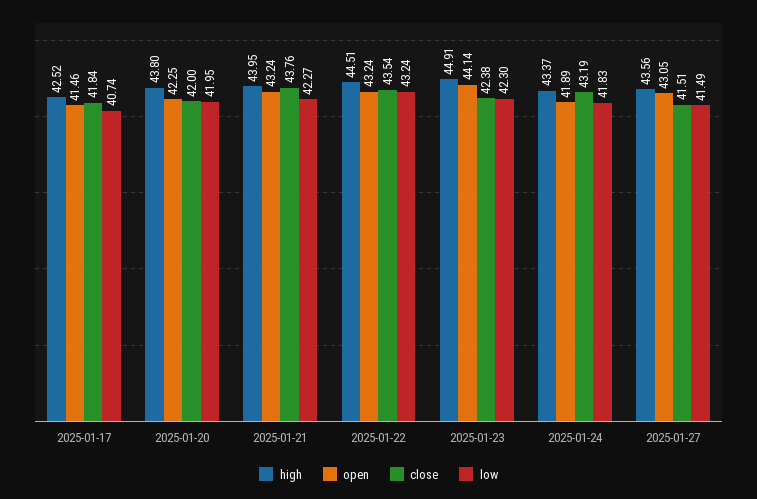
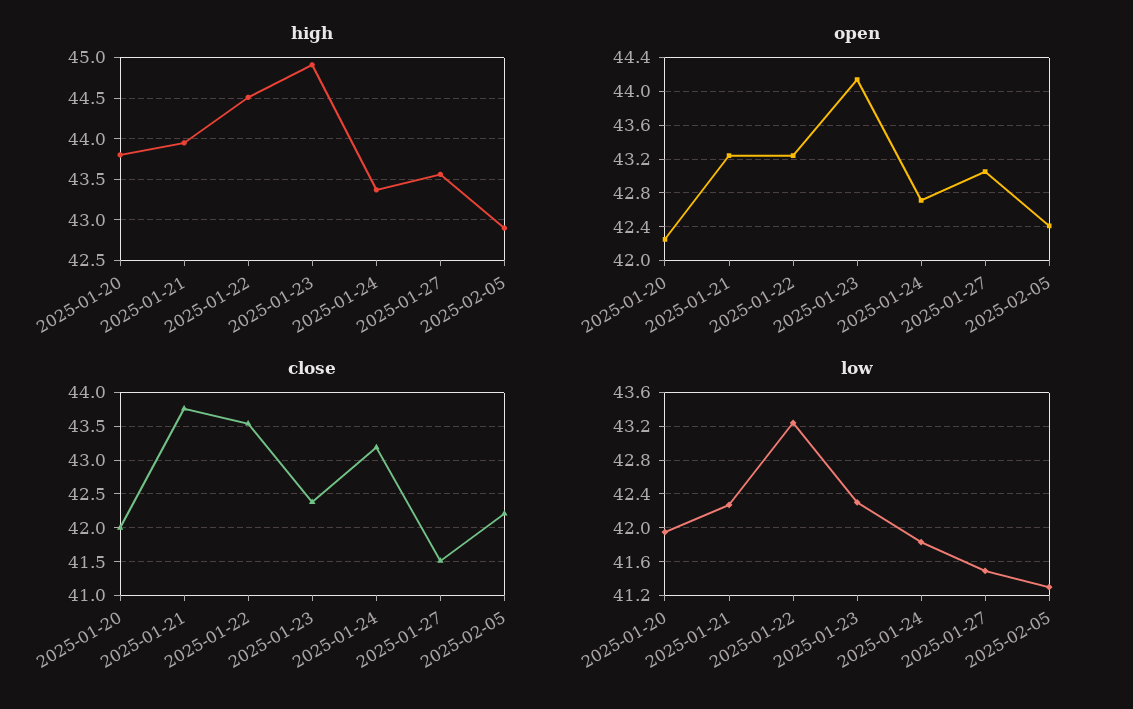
high, 2025-01-17: 42.52 -> none
open, 2025-01-17: 41.46 -> none
close, 2025-01-17: 41.84 -> none
low, 2025-01-17: 40.74 -> none
open, 2025-01-24: 41.89 -> 42.7
high, 2025-02-05: none -> 42.9
open, 2025-02-05: none -> 42.4
close, 2025-02-05: none -> 42.2
low, 2025-02-05: none -> 41.3

